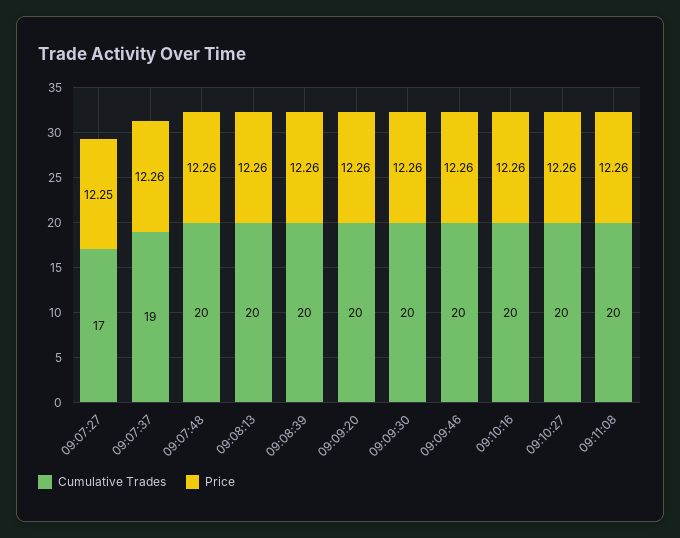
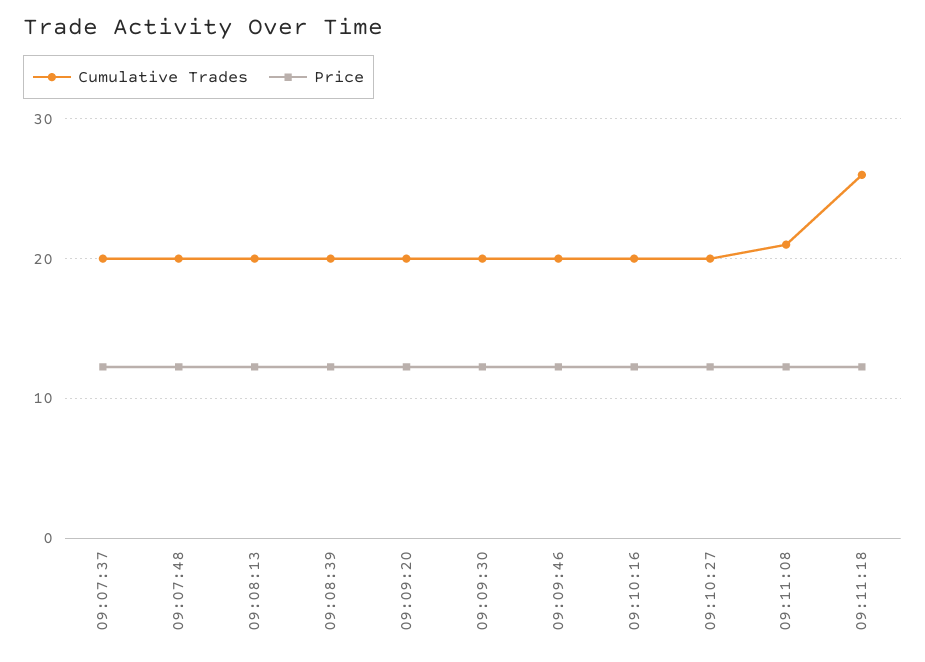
Cumulative Trades, 09:07:27: 17 -> none
Price, 09:07:27: 12.25 -> none
Cumulative Trades, 09:07:37: 19 -> 20
Cumulative Trades, 09:11:08: 20 -> 21
Cumulative Trades, 09:11:18: none -> 26
Price, 09:11:18: none -> 12

